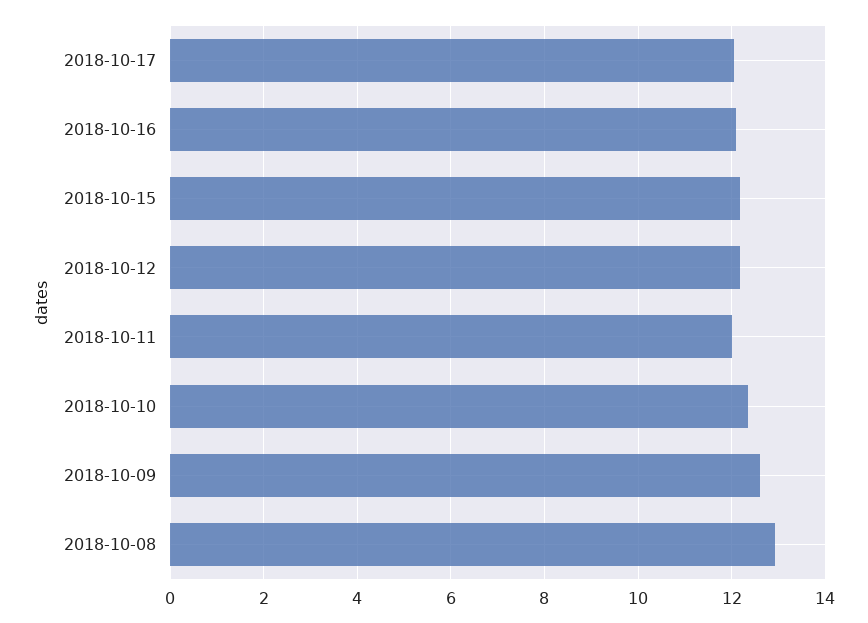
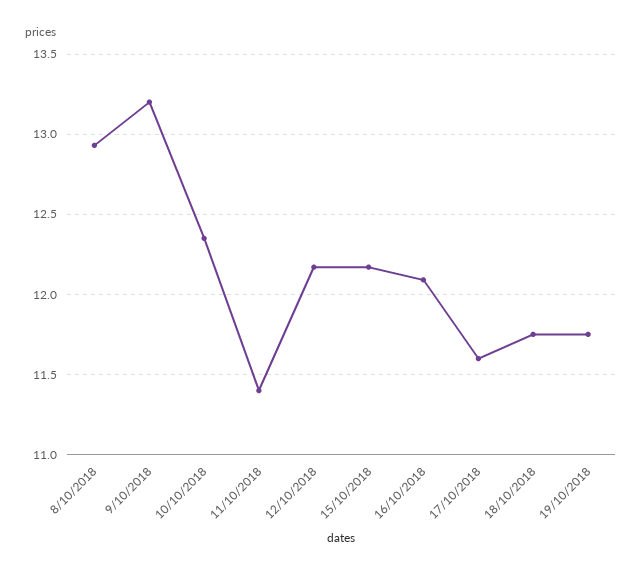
2018-10-17: 12 -> 11.6
2018-10-11: 12 -> 11.4
2018-10-09: 12.6 -> 13.2
18/10/2018: none -> 11.75
19/10/2018: none -> 11.75

